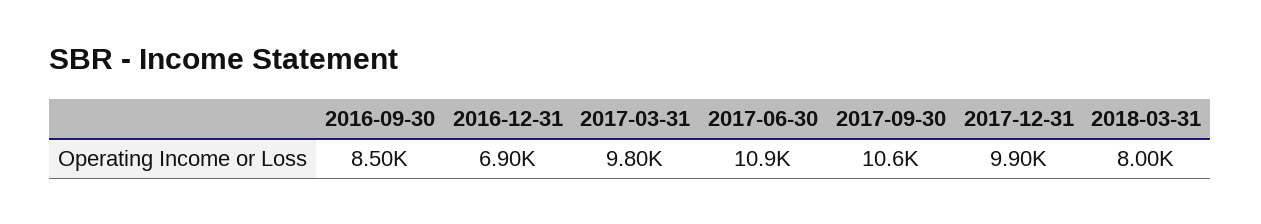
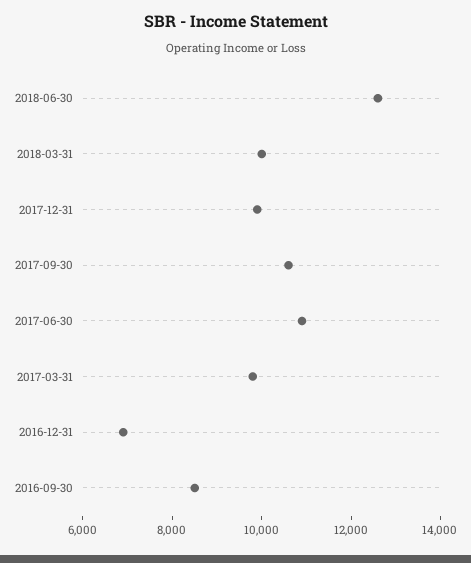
2018-03-31: 8000 -> 10000
2018-06-30: none -> 12500

